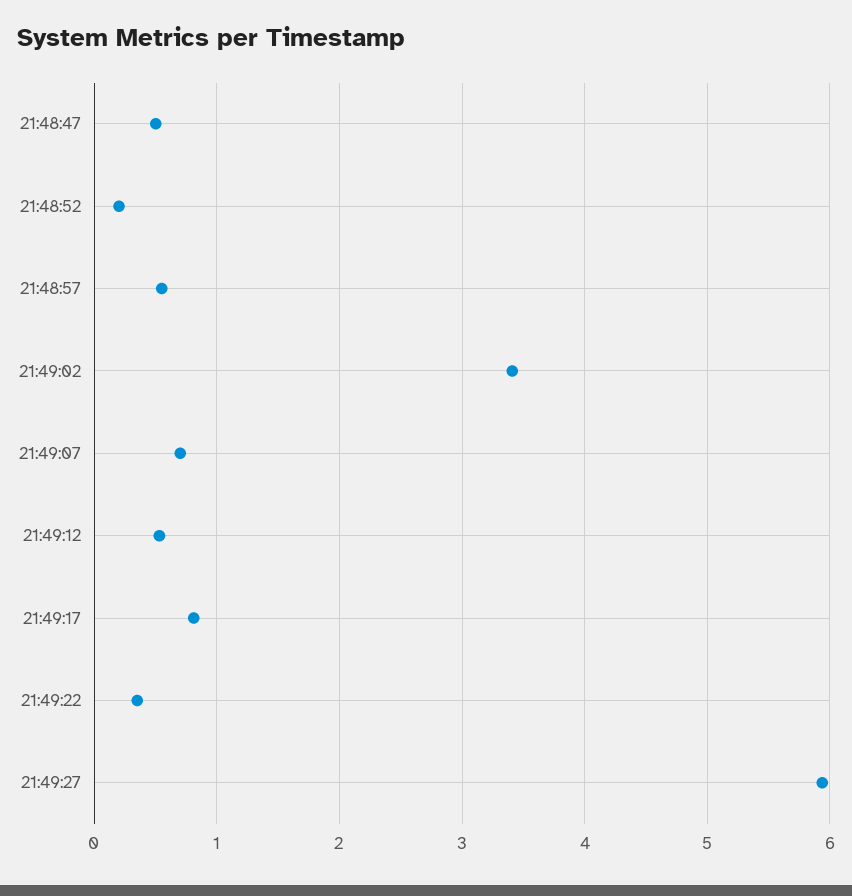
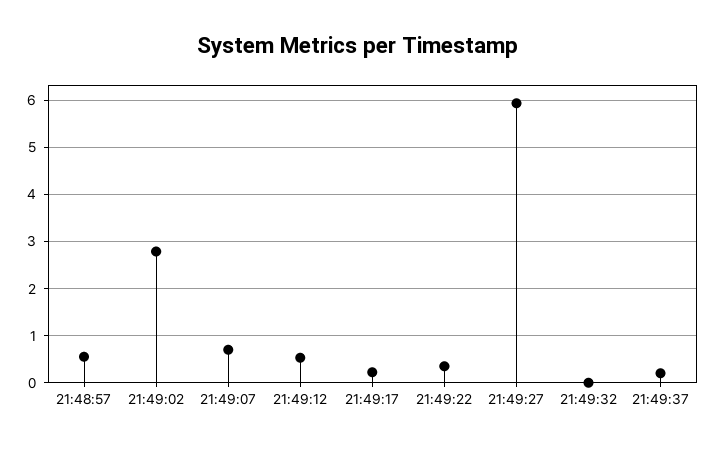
21:48:47: 0.5 -> none
21:48:52: 0.2 -> none
21:49:02: 3.4 -> 2.8
21:49:17: 0.8 -> 0.2
21:49:32: none -> 0
21:49:37: none -> 0.2

